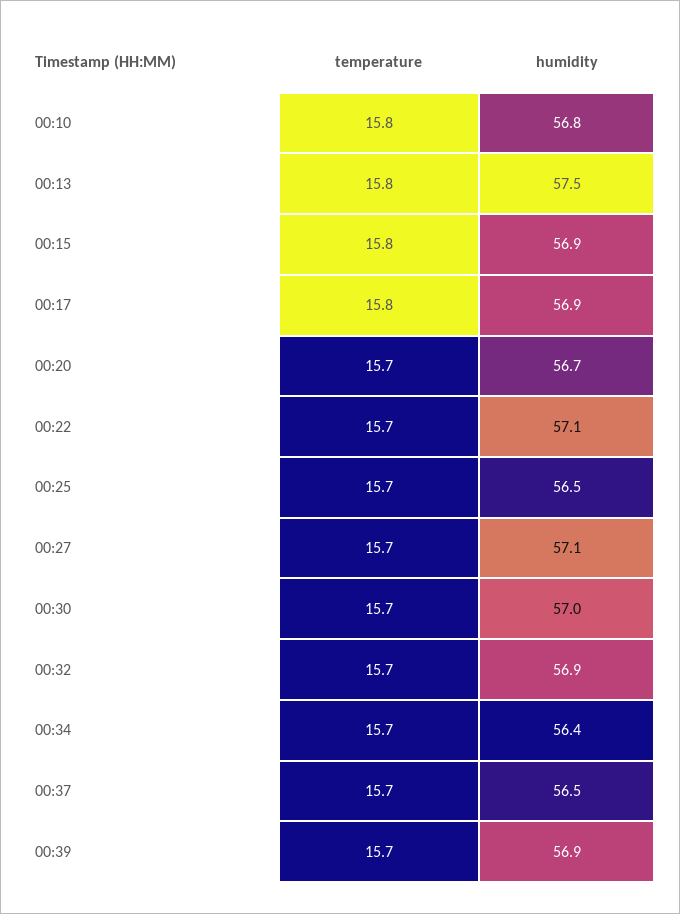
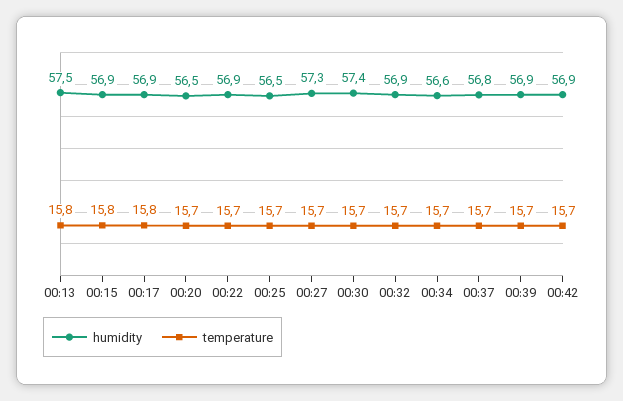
temperature, 00:10: 15.8 -> none
humidity, 00:10: 56.8 -> none
humidity, 00:20: 56.7 -> 56.5
humidity, 00:22: 57.1 -> 56.9
humidity, 00:27: 57.1 -> 57.3
humidity, 00:30: 57 -> 57.4
humidity, 00:34: 56.4 -> 56.6
humidity, 00:37: 56.5 -> 56.8
humidity, 00:42: none -> 56.9
temperature, 00:42: none -> 15.7

